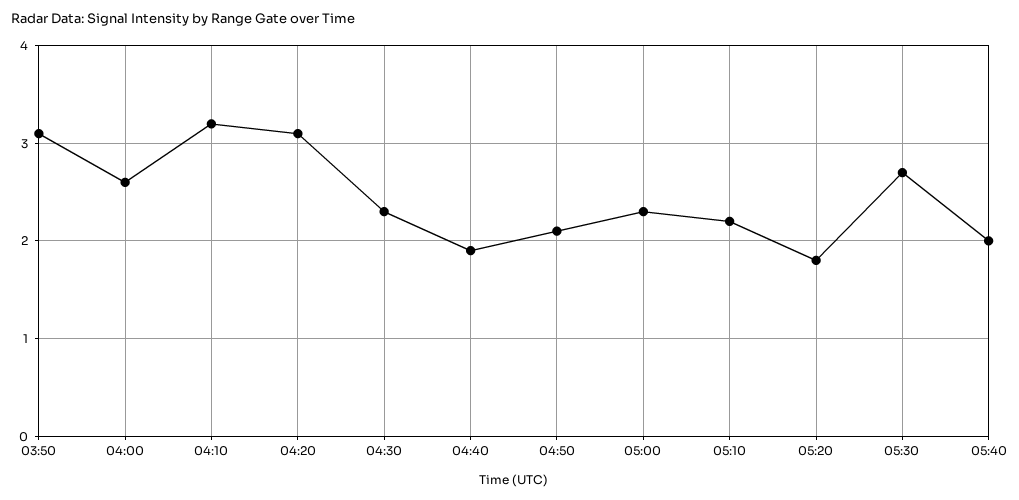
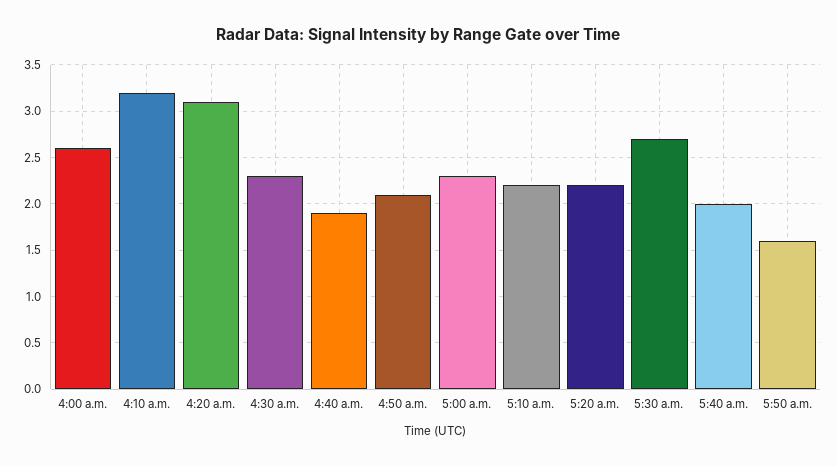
03:50: 3.1 -> none
05:20: 1.8 -> 2.2
5:50 a.m.: none -> 1.6

